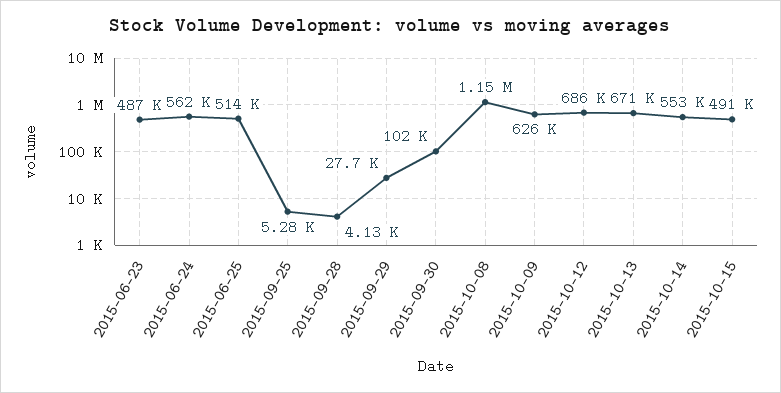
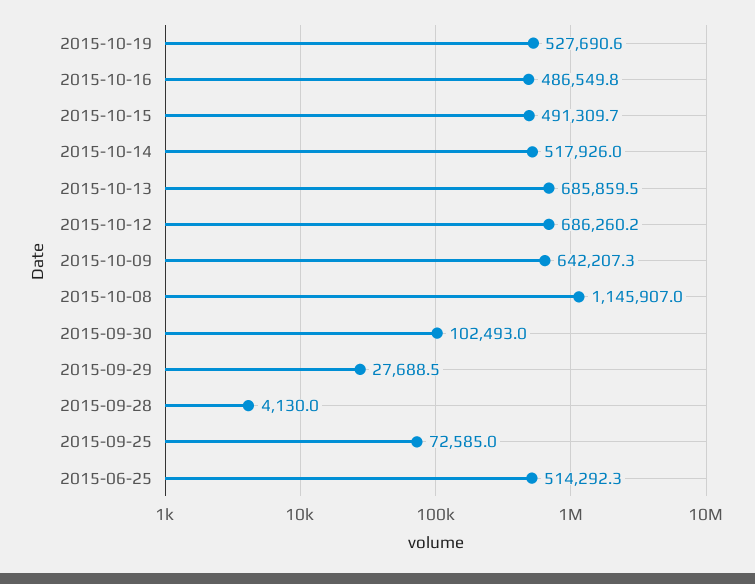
2015-06-23: 487000 -> none
2015-06-24: 562000 -> none
2015-09-25: 5280 -> 72585
2015-10-09: 626000 -> 642207.3
2015-10-13: 671000 -> 685859.5
2015-10-14: 553000 -> 517926
2015-10-19: none -> 527690.6
2015-10-16: none -> 486549.8

